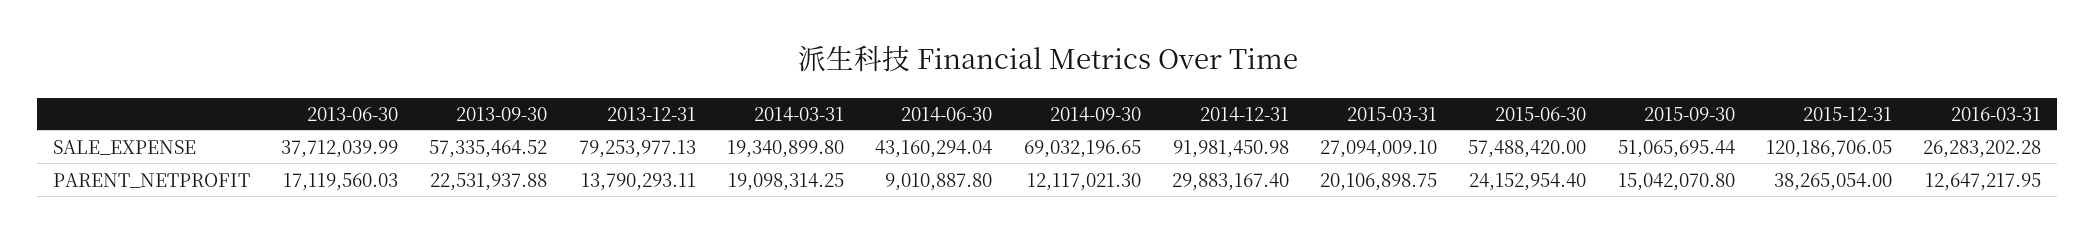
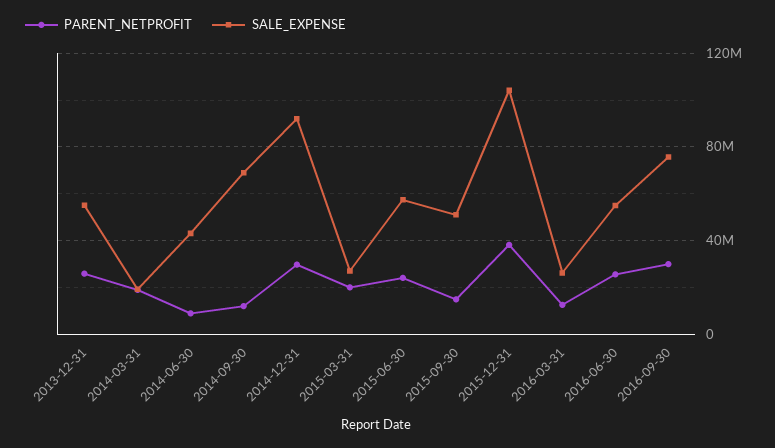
SALE_EXPENSE, 2013-06-30: 37712039.99 -> none
SALE_EXPENSE, 2013-09-30: 57335464.52 -> none
SALE_EXPENSE, 2013-12-31: 79253977.13 -> 55000000
SALE_EXPENSE, 2015-12-31: 120186706.05 -> 105000000
PARENT_NETPROFIT, 2013-06-30: 17119560.03 -> none
PARENT_NETPROFIT, 2013-09-30: 22531937.88 -> none
PARENT_NETPROFIT, 2013-12-31: 13790293.11 -> 25000000
PARENT_NETPROFIT, 2016-06-30: none -> 25000000
SALE_EXPENSE, 2016-06-30: none -> 55000000
PARENT_NETPROFIT, 2016-09-30: none -> 30000000
SALE_EXPENSE, 2016-09-30: none -> 75000000

